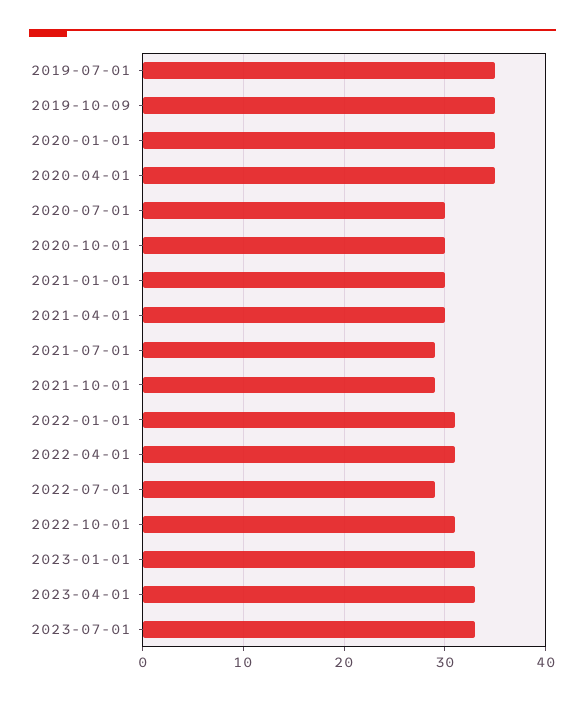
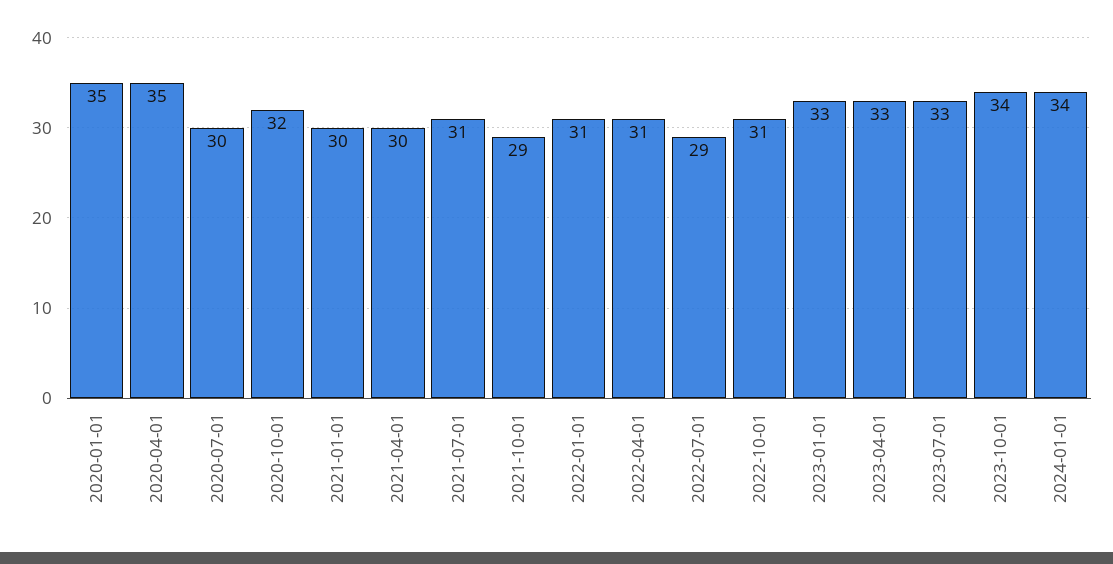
2019-07-01: 35 -> none
2019-10-09: 35 -> none
2020-10-01: 30 -> 32
2021-07-01: 29 -> 31
2023-10-01: none -> 34
2024-01-01: none -> 34

